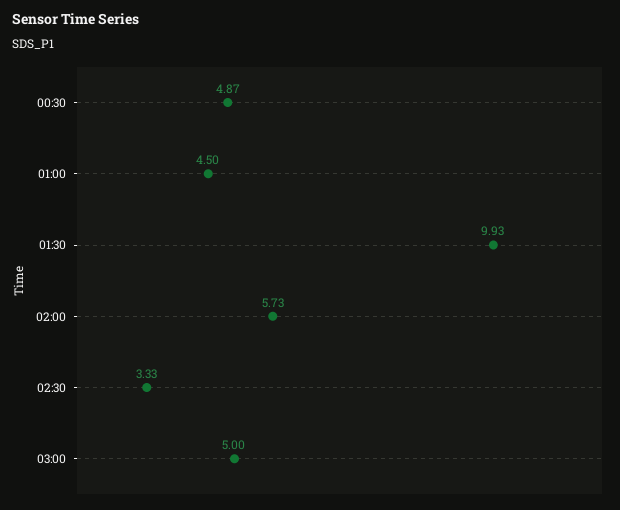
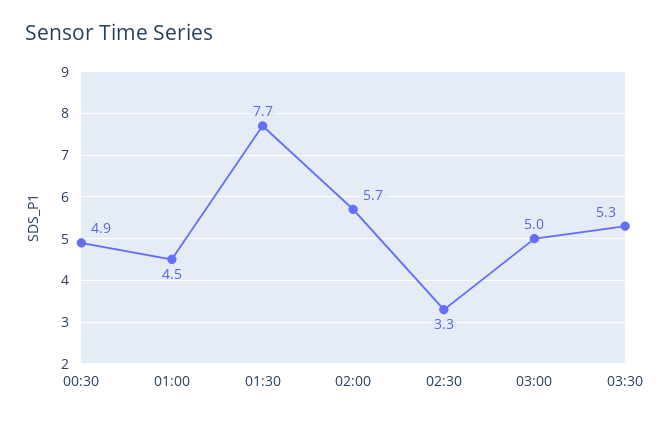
01:30: 9.93 -> 7.7
03:30: none -> 5.3

